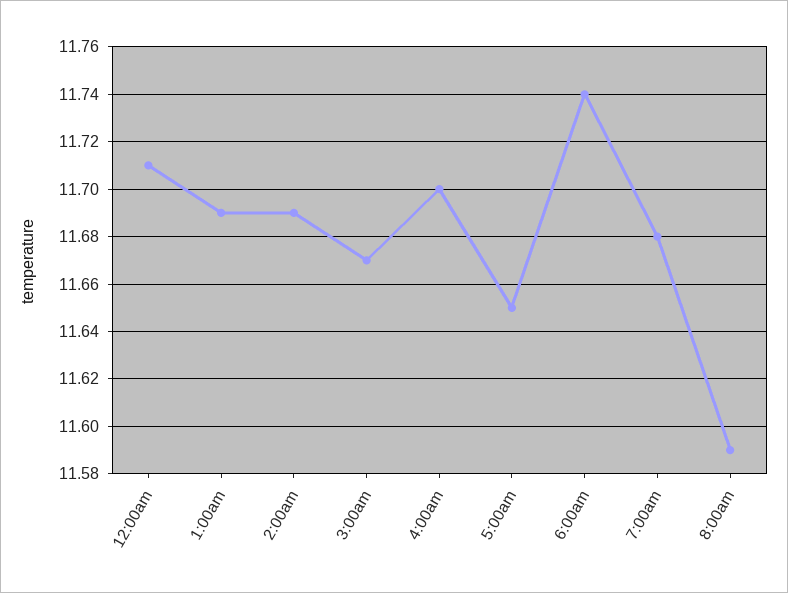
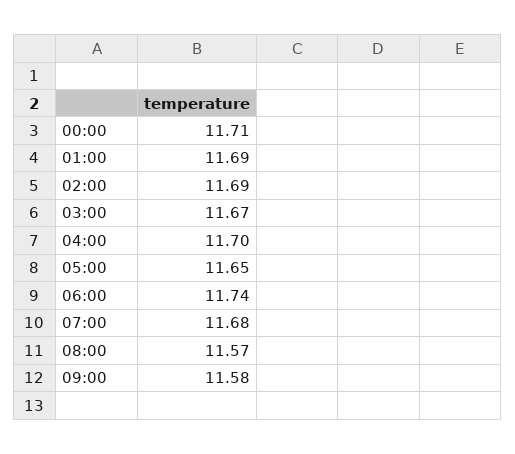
8:00am: 11.59 -> 11.57
09:00: none -> 11.58

